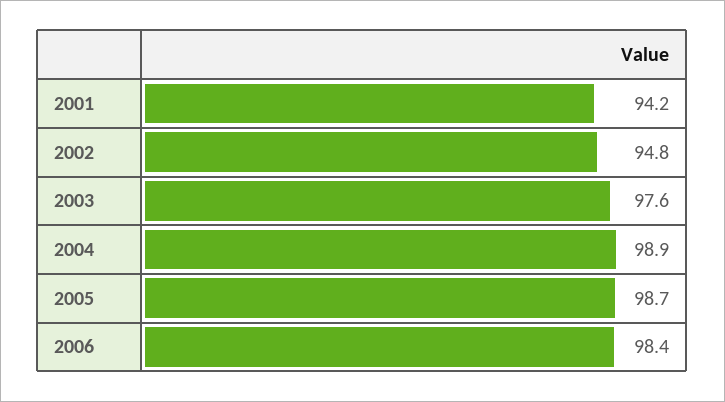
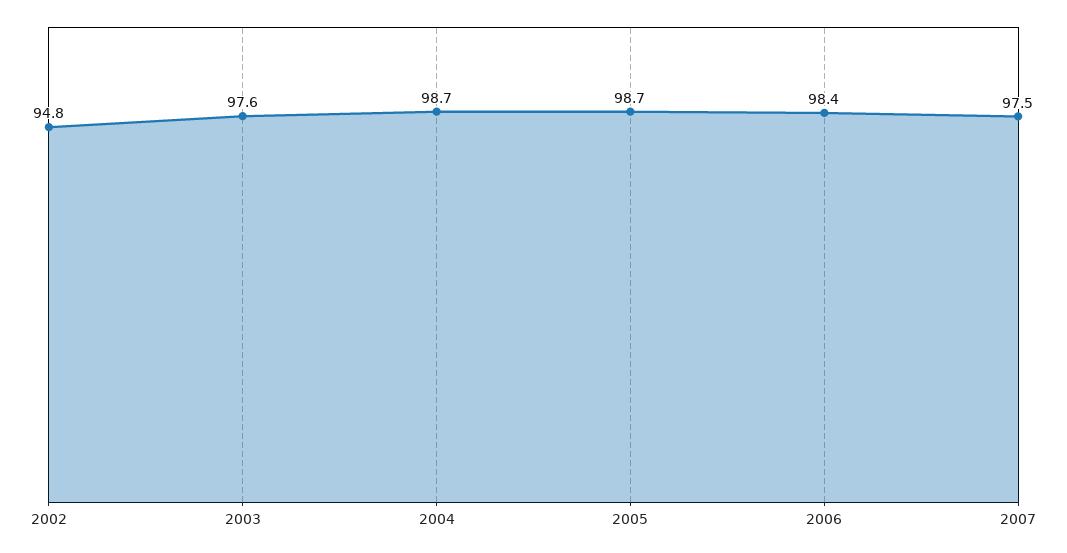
2001: 94.2 -> none
2004: 98.9 -> 98.7
2007: none -> 97.5

